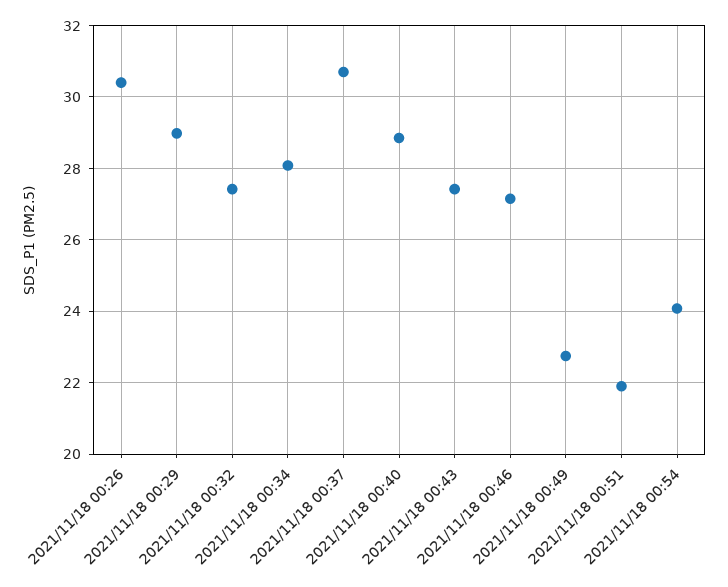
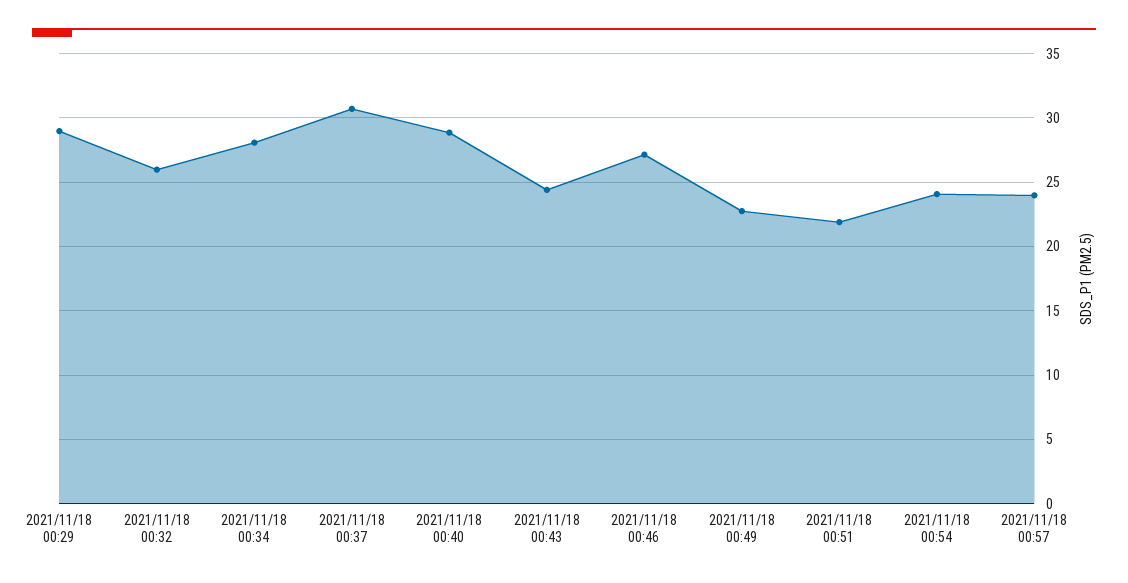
2021/11/18 00:26: 30.4 -> none
2021/11/18 00:32: 27.4 -> 26
2021/11/18 00:43: 27.4 -> 24.5
2021/11/18 00:57: none -> 24

